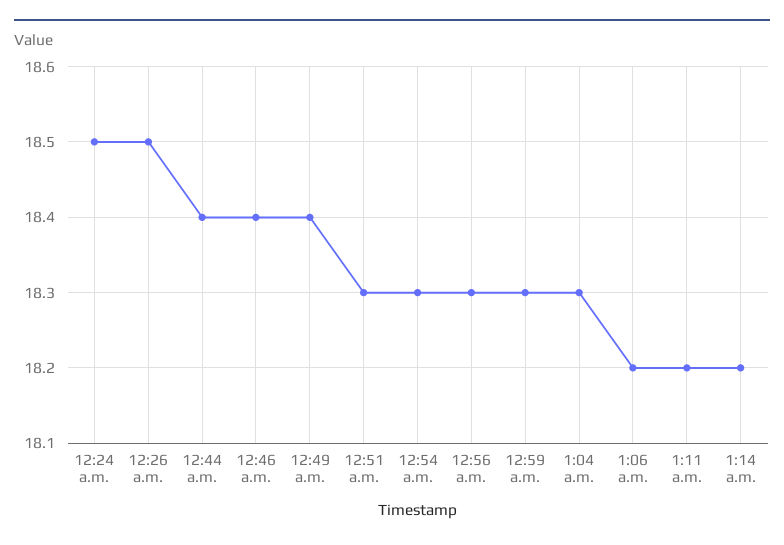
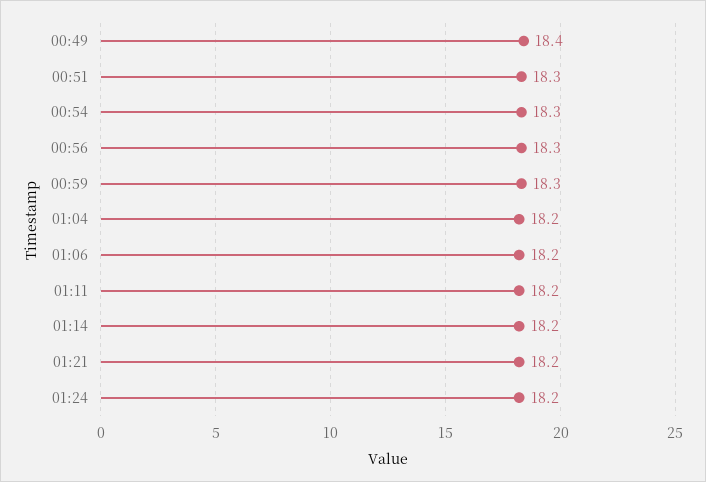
12:24 a.m.: 18.5 -> none
12:26 a.m.: 18.5 -> none
12:44 a.m.: 18.4 -> none
12:46 a.m.: 18.4 -> none
1:04 a.m.: 18.3 -> 18.2
01:21: none -> 18.2
01:24: none -> 18.2

